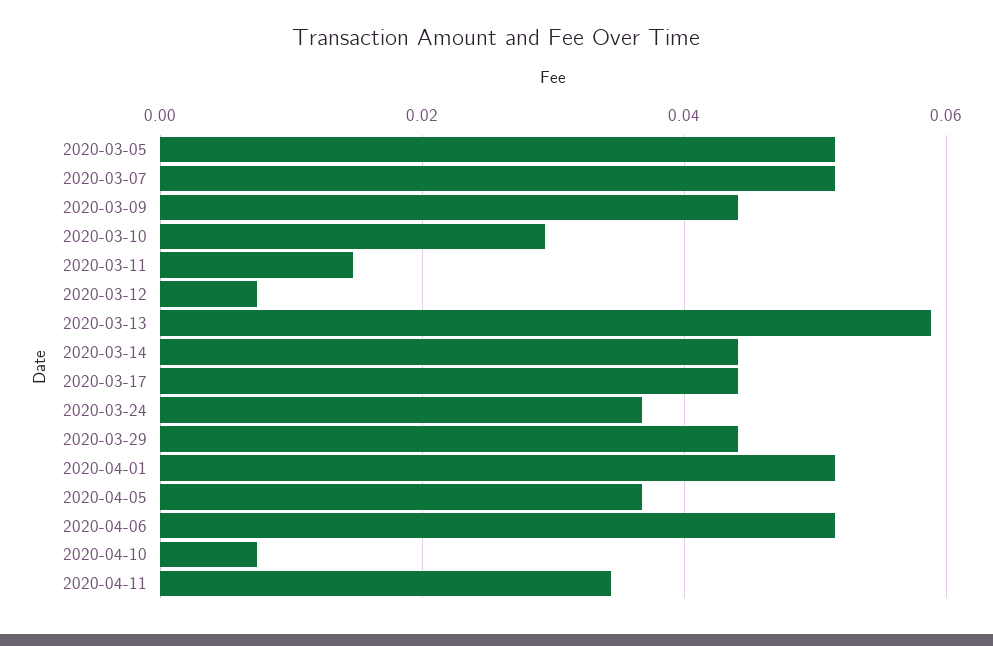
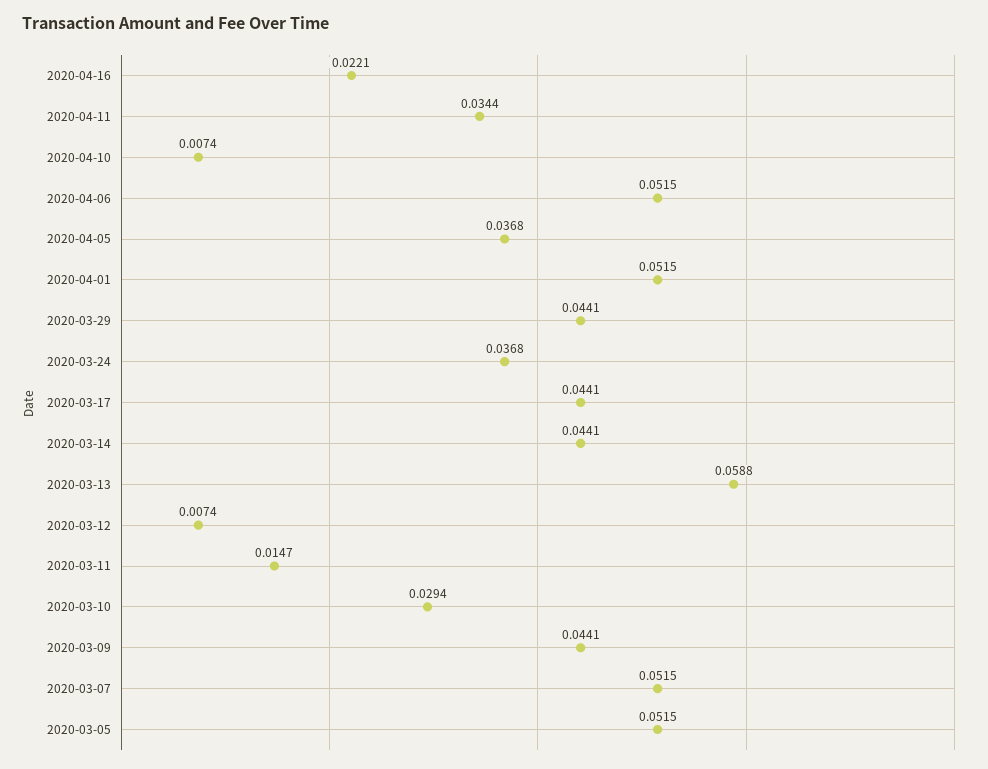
2020-04-16: none -> 0.0221

